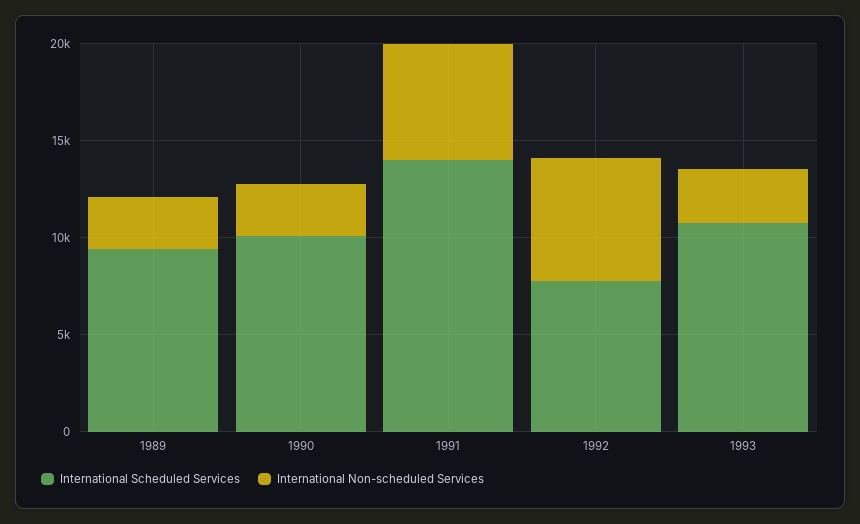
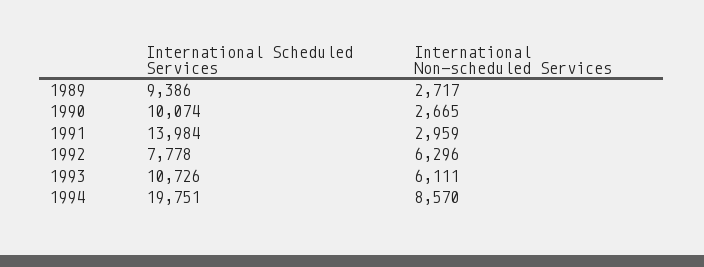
International Non-scheduled Services, 1991: 6000 -> 2959
International Non-scheduled Services, 1993: 3000 -> 6111
International Scheduled Services, 1994: none -> 19751
International Non-scheduled Services, 1994: none -> 8570

